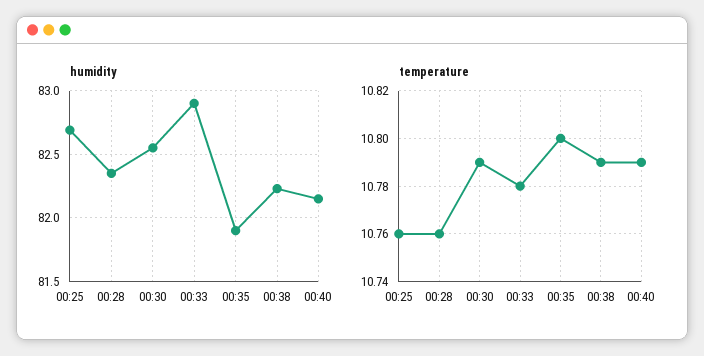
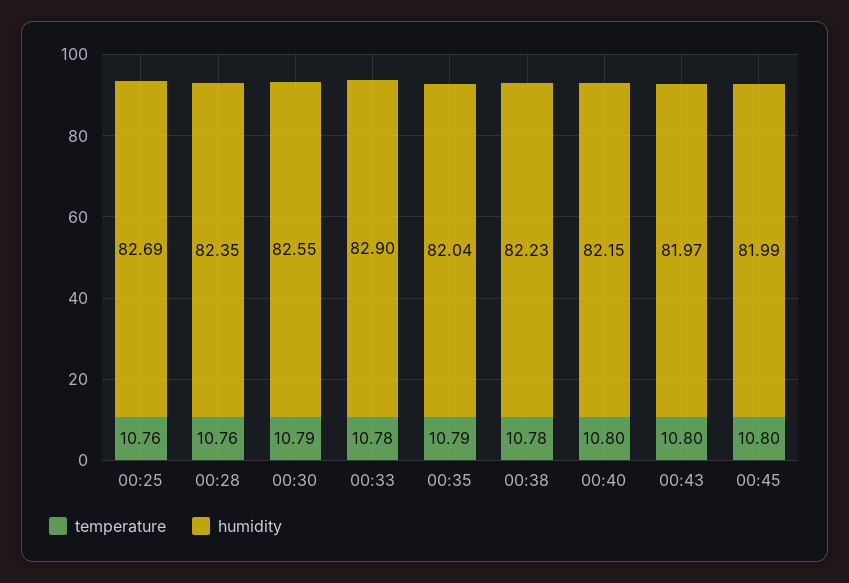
humidity, 00:35: 81.9 -> 82.04
temperature, 00:35: 10.8 -> 10.79
temperature, 00:38: 10.79 -> 10.78
temperature, 00:40: 10.79 -> 10.8
temperature, 00:43: none -> 10.8
humidity, 00:43: none -> 81.97
temperature, 00:45: none -> 10.8
humidity, 00:45: none -> 81.99

